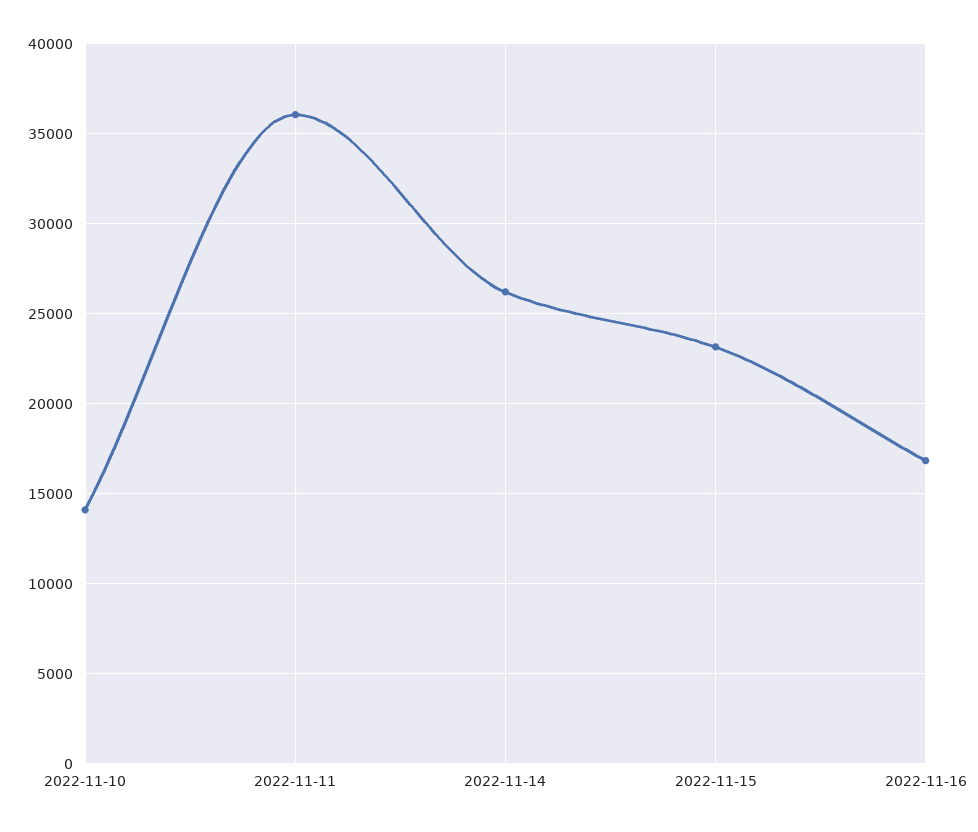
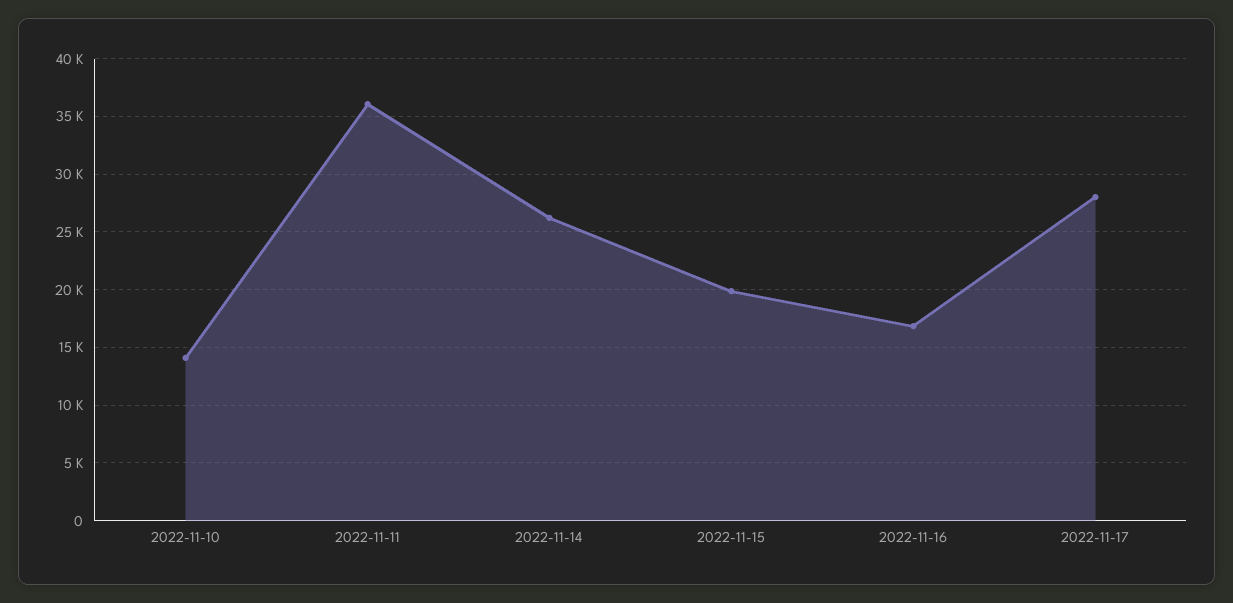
2022-11-15: 23000 -> 20000
2022-11-17: none -> 28000

